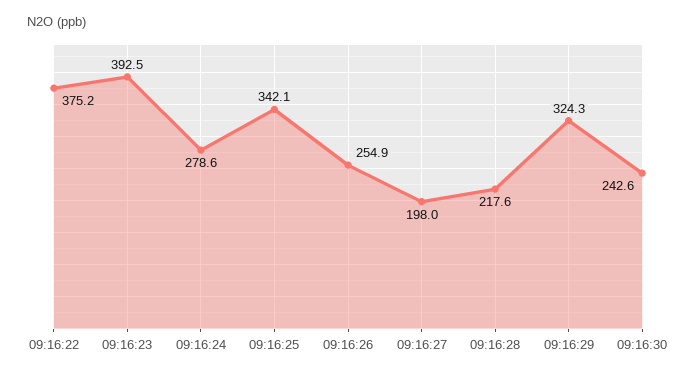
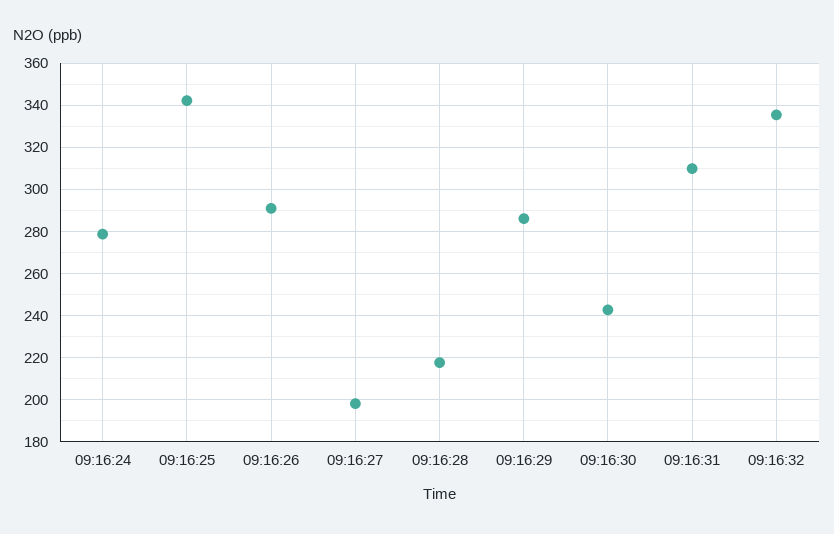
09:16:22: 375.2 -> none
09:16:23: 392.5 -> none
09:16:26: 254.9 -> 290
09:16:29: 324.3 -> 285
09:16:31: none -> 310
09:16:32: none -> 335

